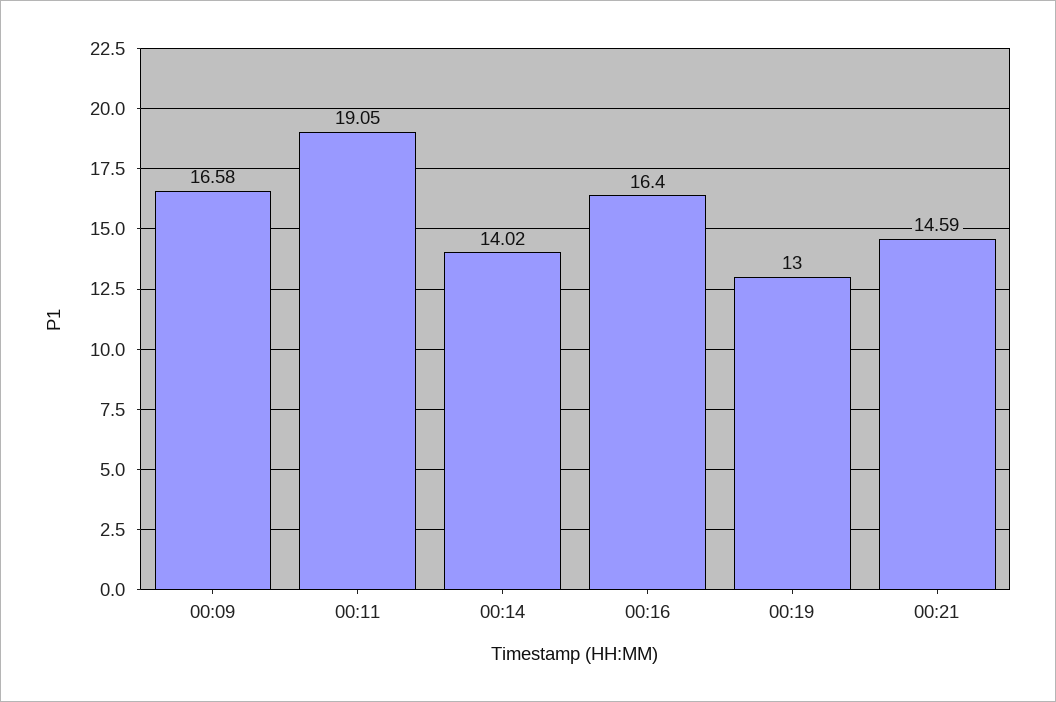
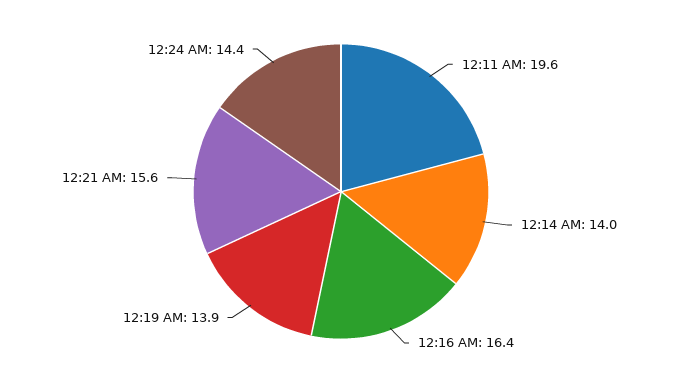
00:09: 16.58 -> none
00:11: 19.05 -> 19.6
00:19: 13 -> 13.9
00:21: 14.59 -> 15.6
12:24 AM: none -> 14.4

